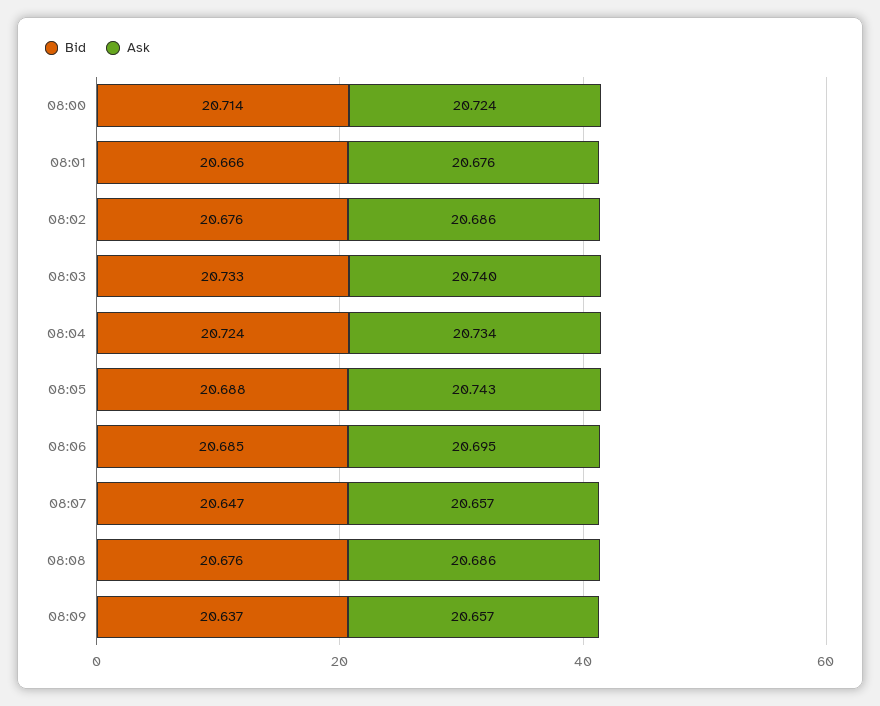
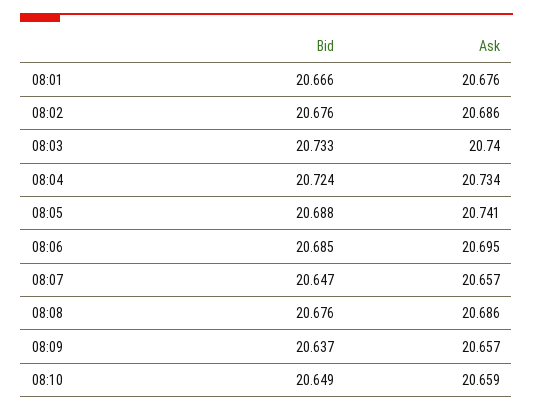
Bid, 08:00: 20.714 -> none
Ask, 08:00: 20.724 -> none
Ask, 08:05: 20.743 -> 20.741
Bid, 08:10: none -> 20.649
Ask, 08:10: none -> 20.659

